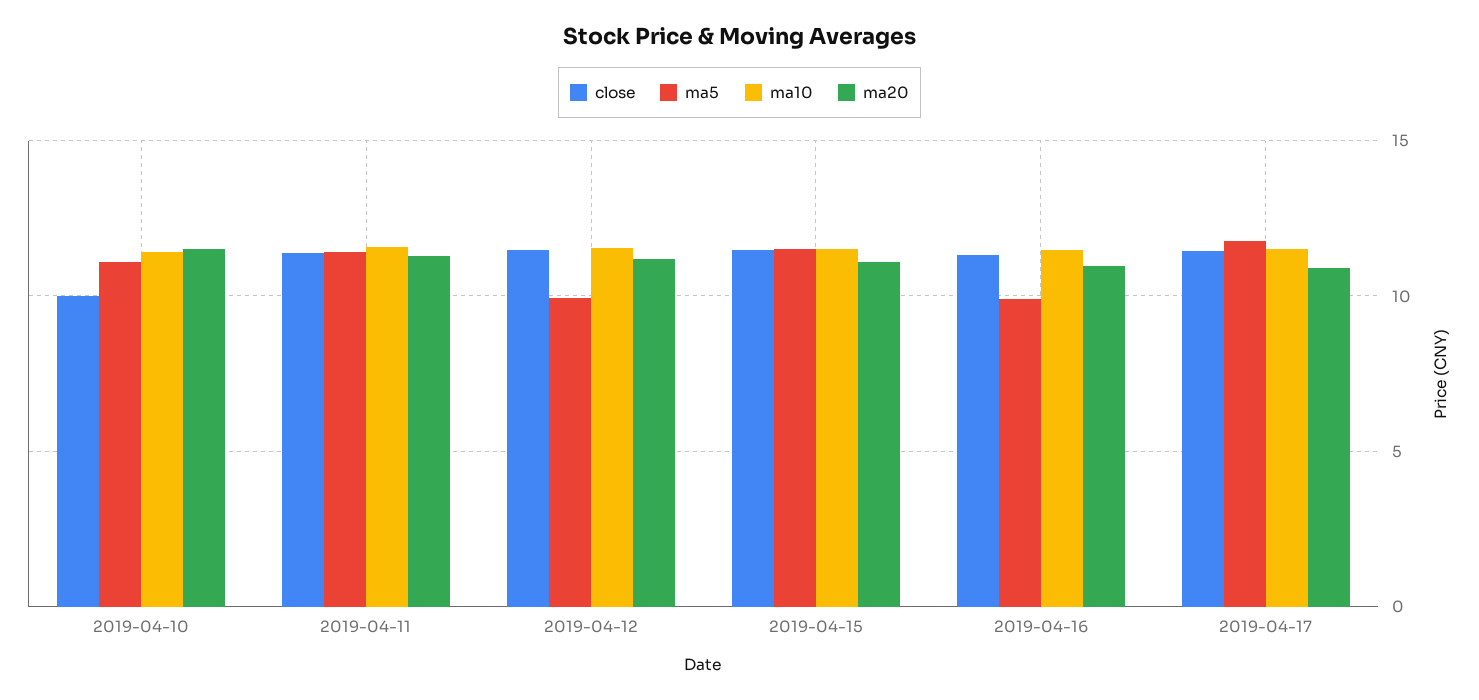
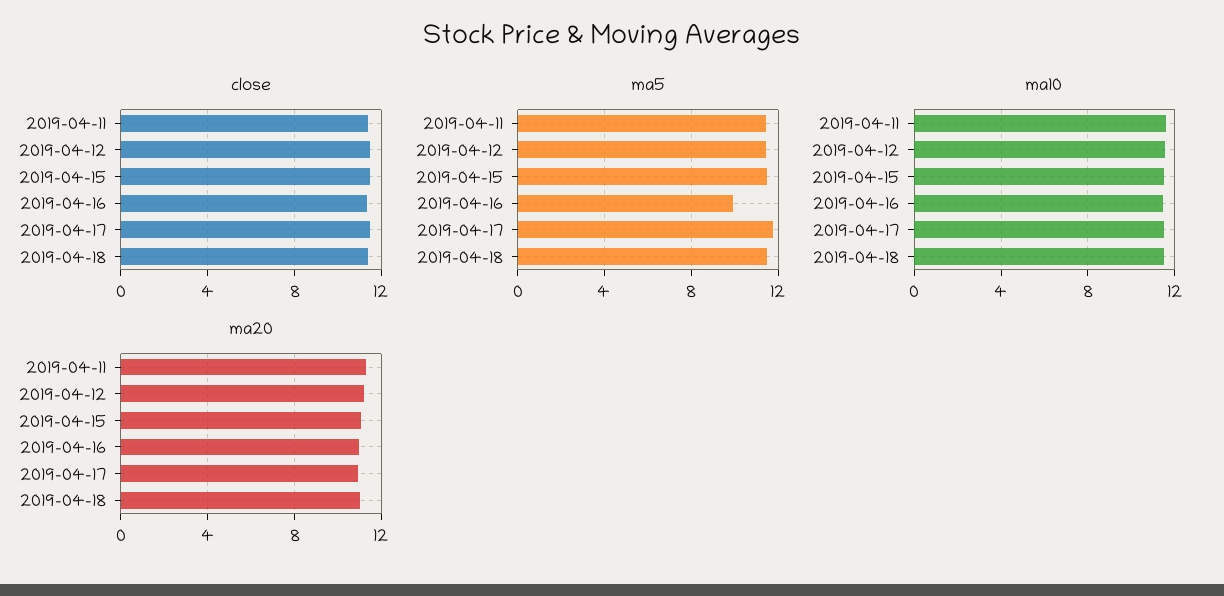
close, 2019-04-10: 10 -> none
ma5, 2019-04-10: 11 -> none
ma10, 2019-04-10: 11.5 -> none
ma20, 2019-04-10: 11.5 -> none
ma5, 2019-04-12: 10 -> 11.5
close, 2019-04-18: none -> 11.5
ma5, 2019-04-18: none -> 11.5
ma10, 2019-04-18: none -> 11.5
ma20, 2019-04-18: none -> 11

